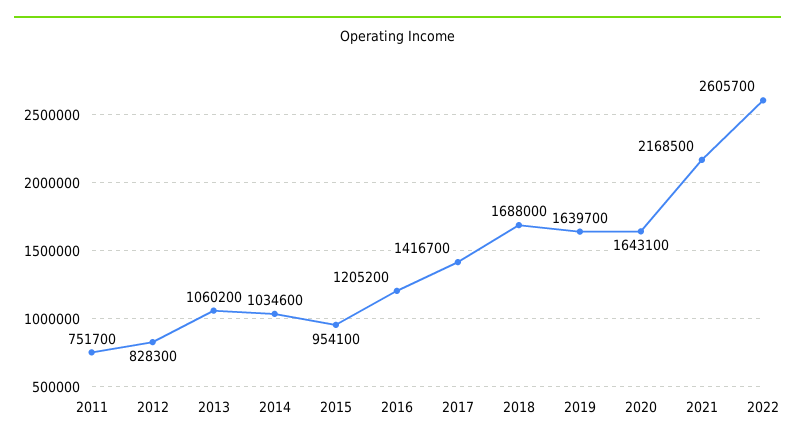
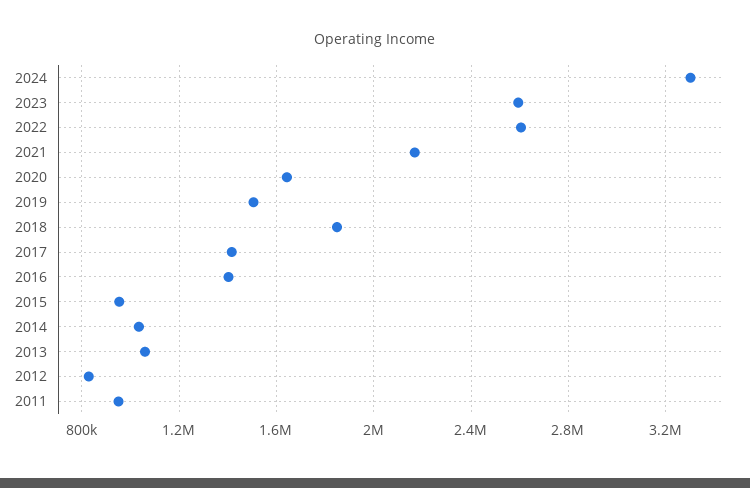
2011: 751700 -> 950000
2016: 1205200 -> 1400000
2018: 1688000 -> 1850000
2019: 1639700 -> 1500000
2024: none -> 3300000
2023: none -> 2600000

